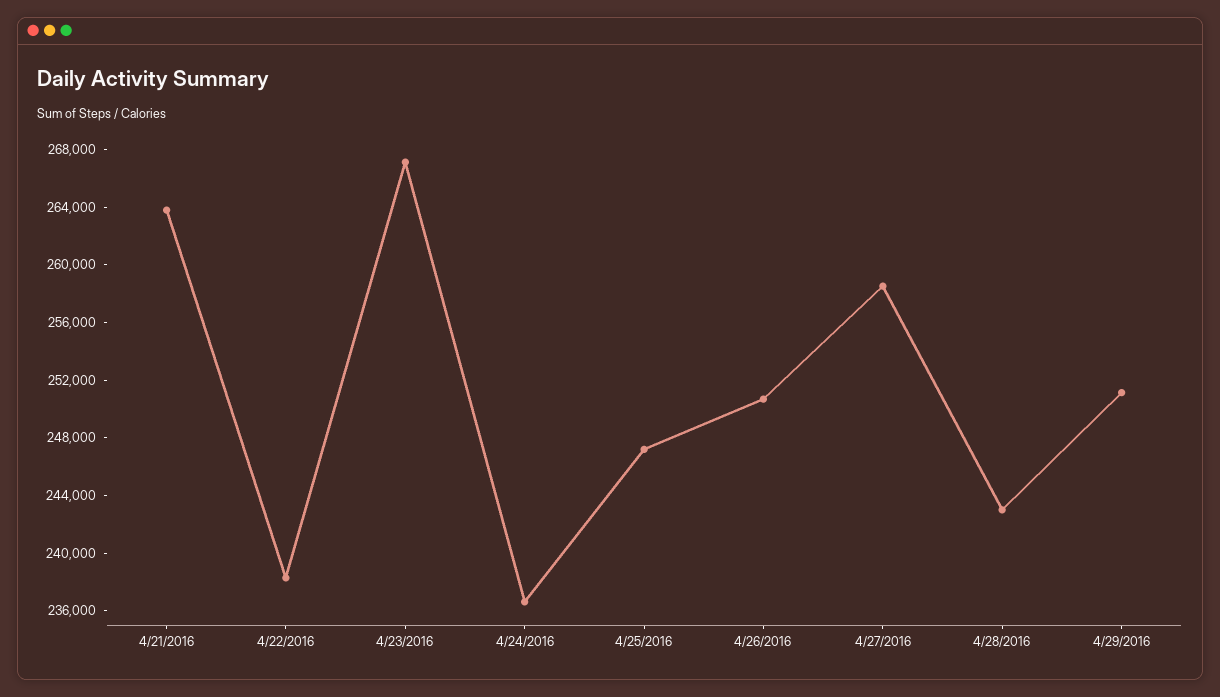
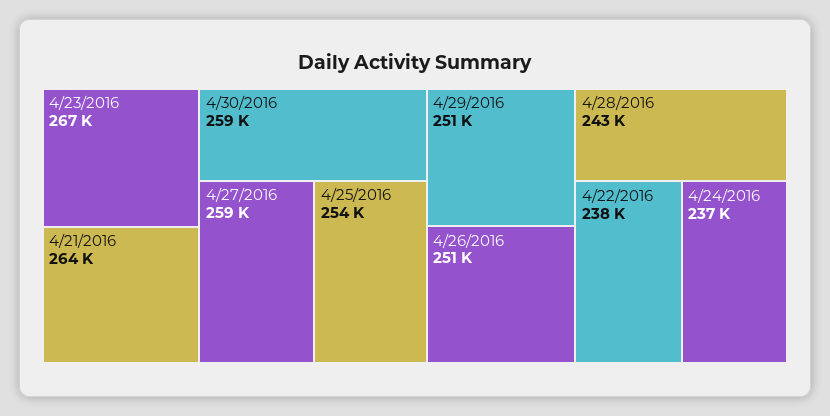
4/25/2016: 247000 -> 254000
4/30/2016: none -> 259000

